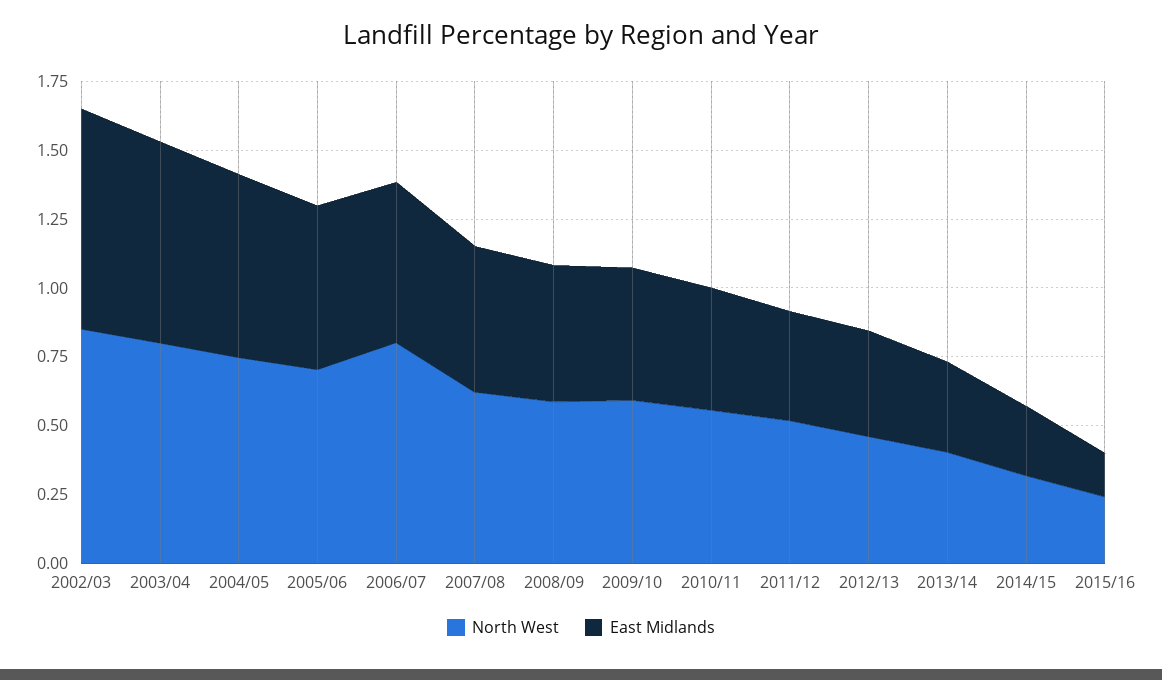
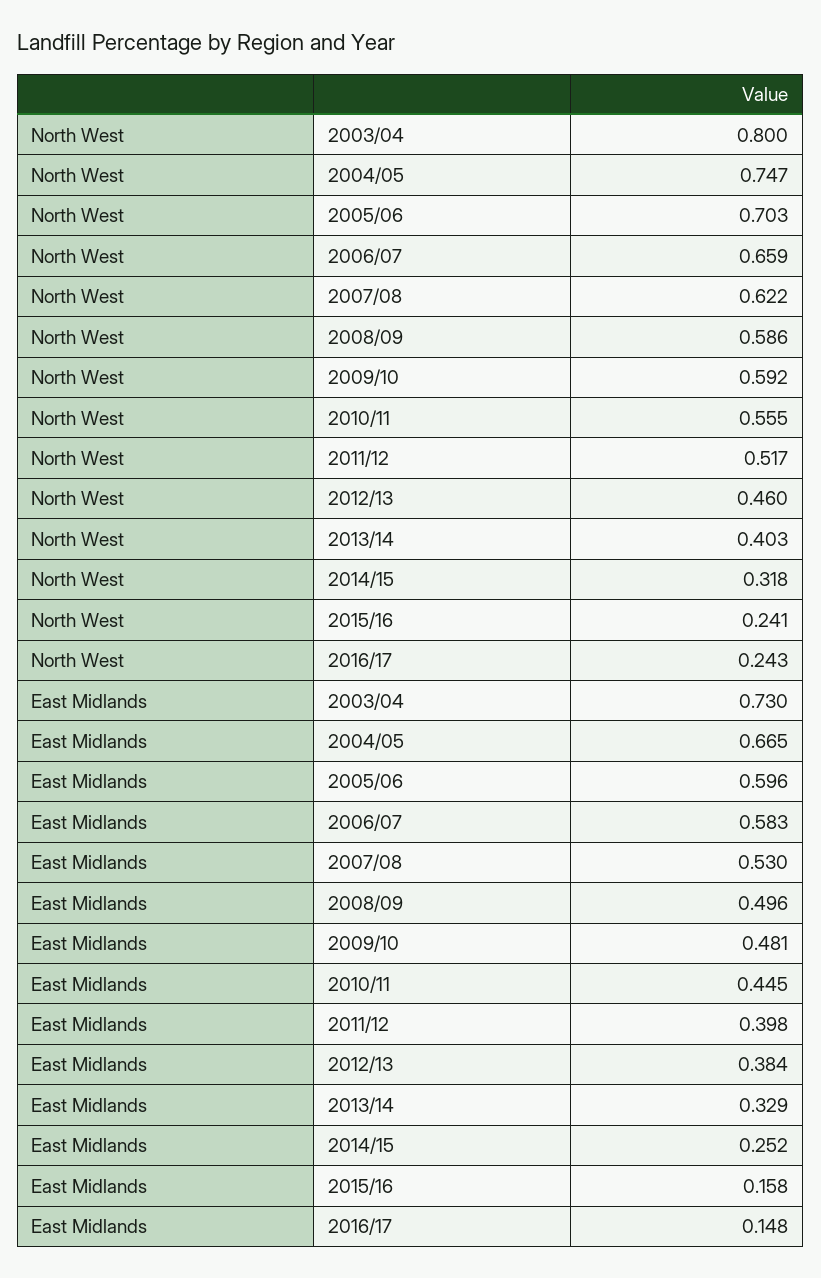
North West, 2002/03: 0.85 -> none
East Midlands, 2002/03: 0.8 -> none
North West, 2006/07: 0.8 -> 0.659
North West, 2016/17: none -> 0.243
East Midlands, 2016/17: none -> 0.148

